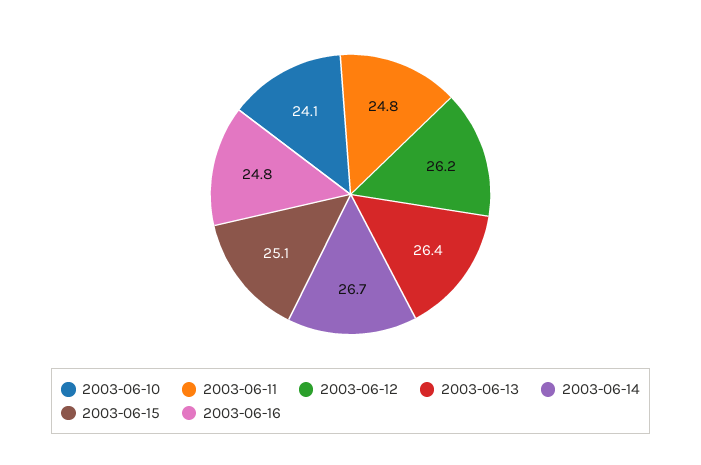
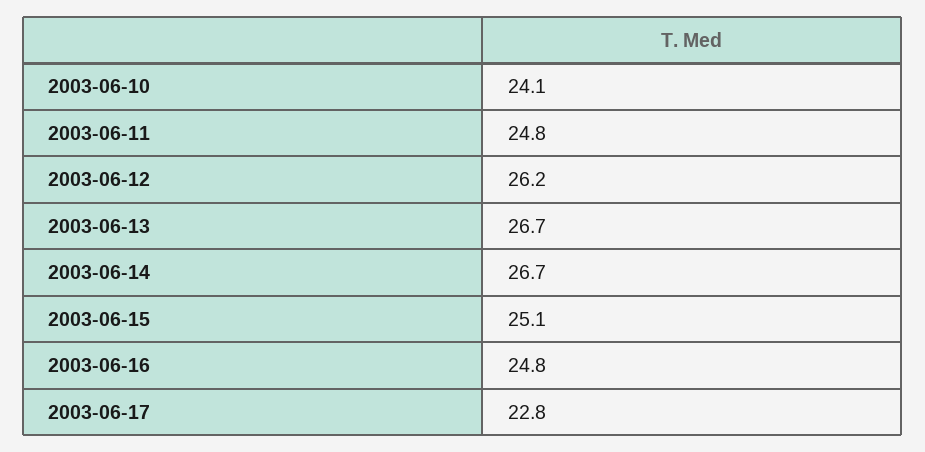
2003-06-13: 26.4 -> 26.7
2003-06-17: none -> 22.8

